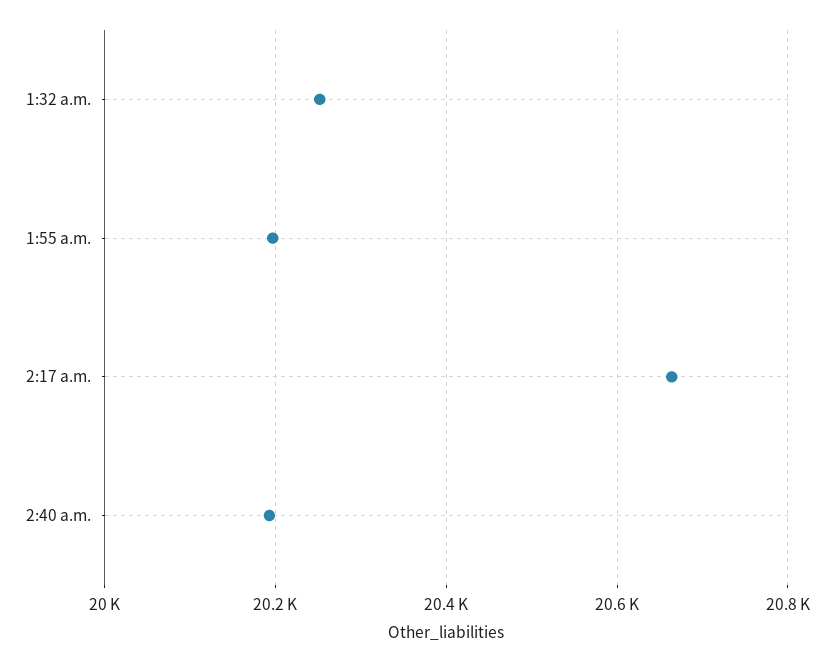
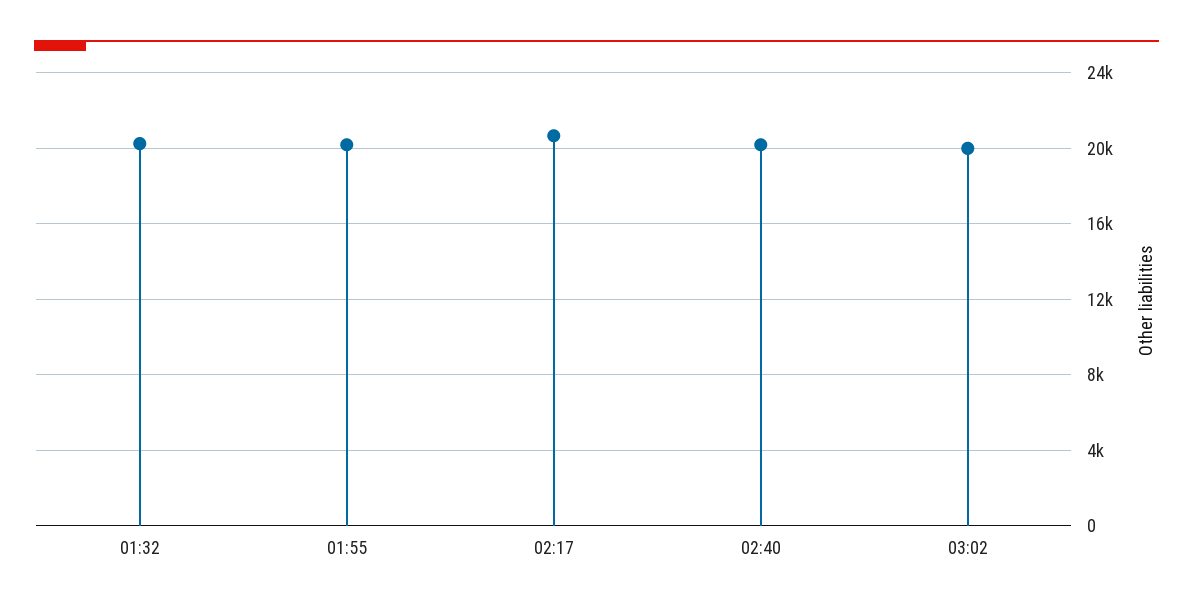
03:02: none -> 20000

